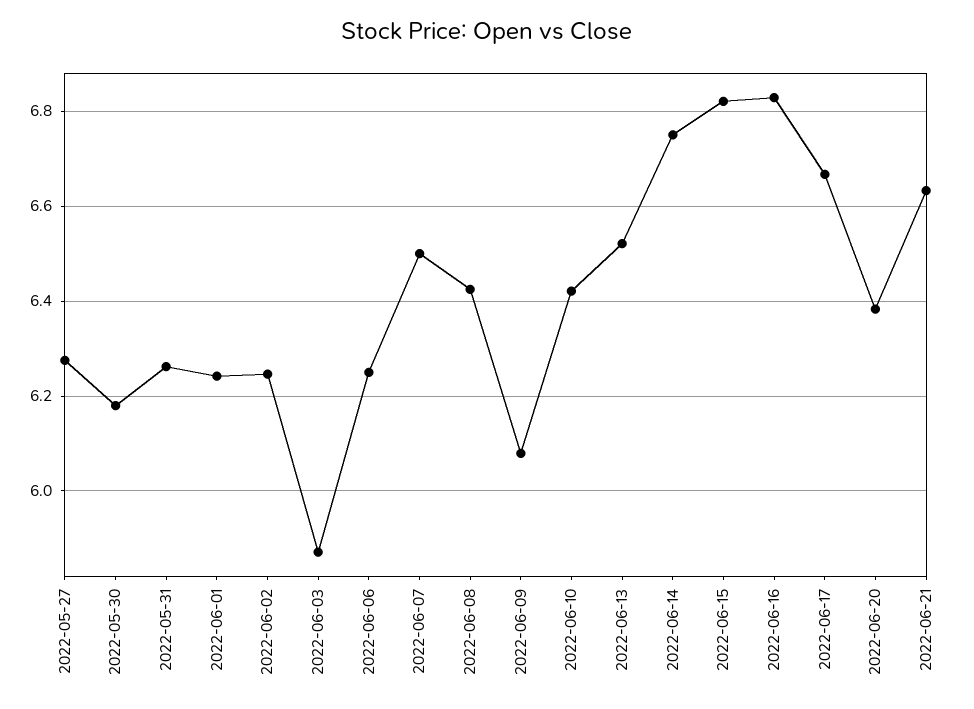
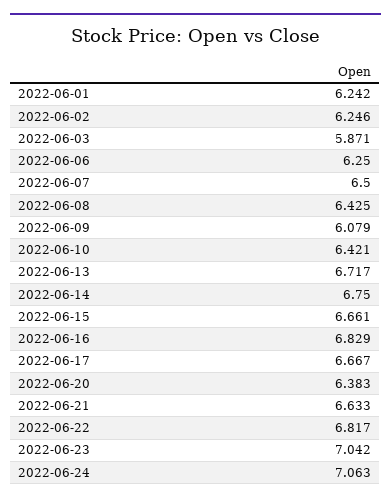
2022-05-27: 6.28 -> none
2022-05-30: 6.18 -> none
2022-05-31: 6.26 -> none
2022-06-13: 6.52 -> 6.717
2022-06-15: 6.82 -> 6.661
2022-06-22: none -> 6.817
2022-06-23: none -> 7.042
2022-06-24: none -> 7.063

